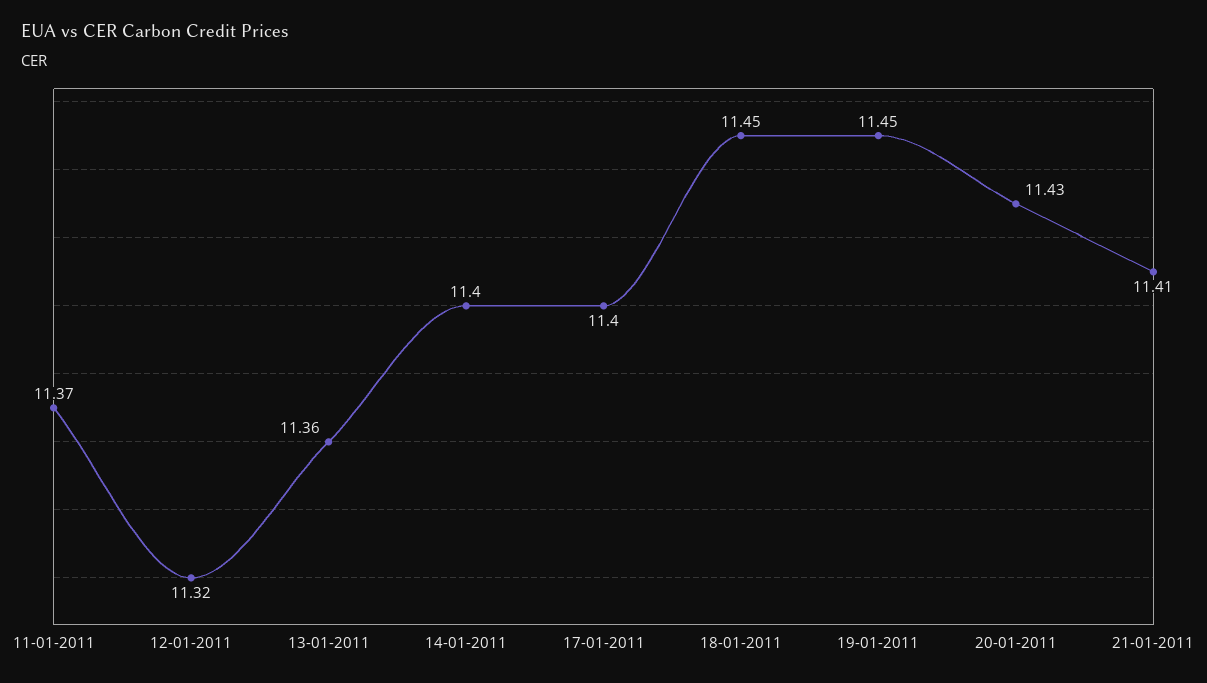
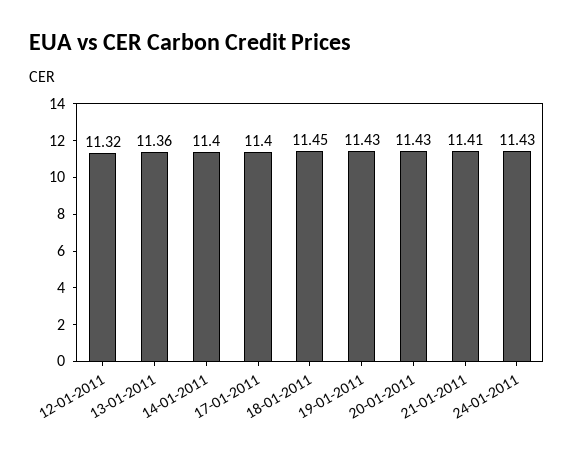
11-01-2011: 11.37 -> none
19-01-2011: 11.45 -> 11.43
24-01-2011: none -> 11.43

